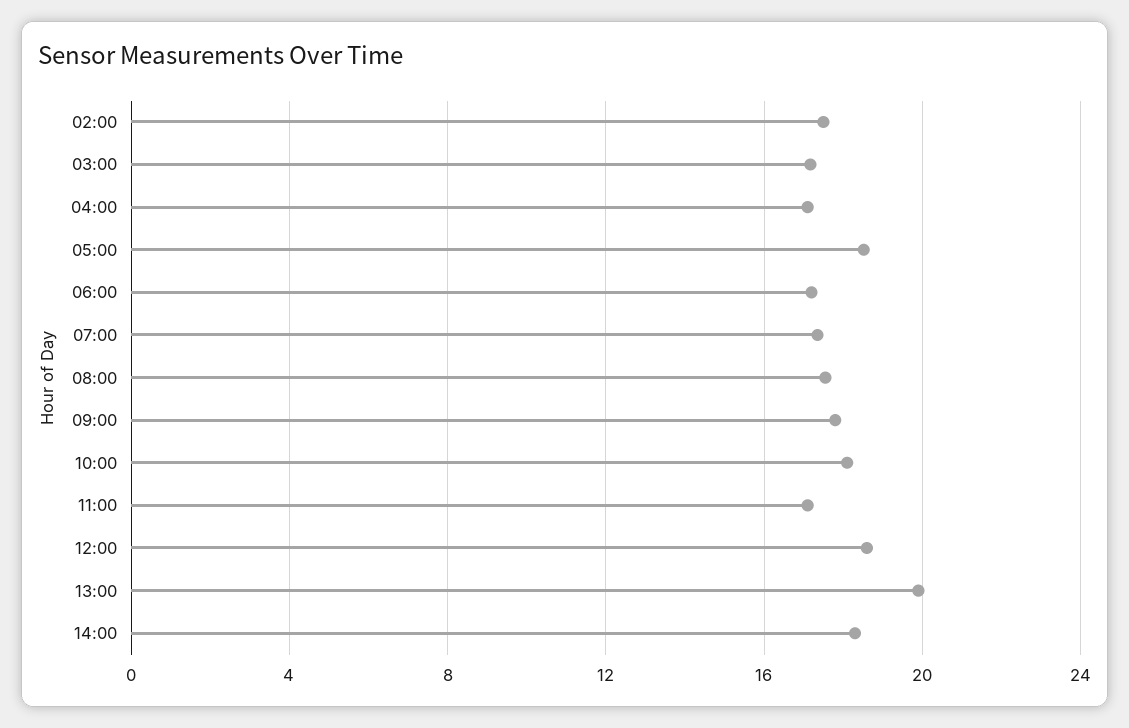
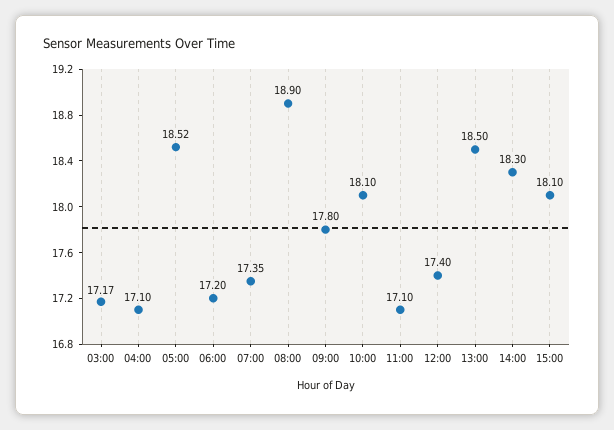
02:00: 17.5 -> none
08:00: 17.5 -> 18.9
12:00: 18.5 -> 17.4
13:00: 20 -> 18.5
15:00: none -> 18.1

